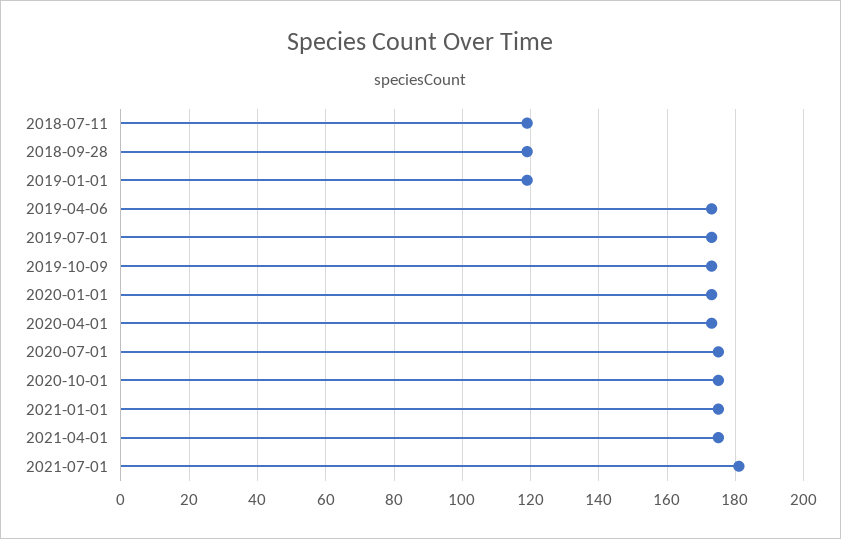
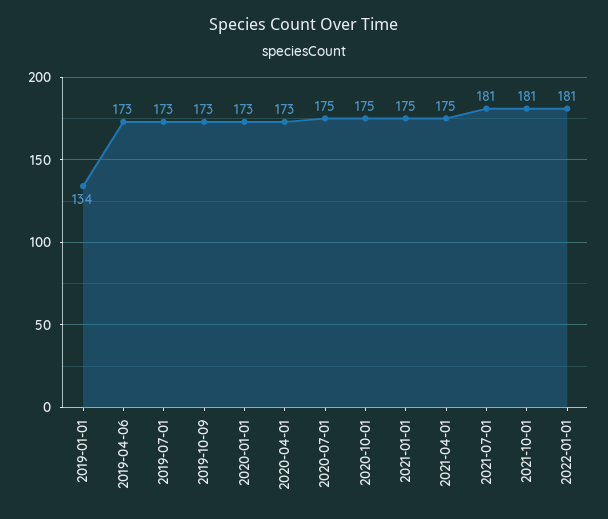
2018-07-11: 120 -> none
2018-09-28: 120 -> none
2019-01-01: 120 -> 134
2021-10-01: none -> 181
2022-01-01: none -> 181

